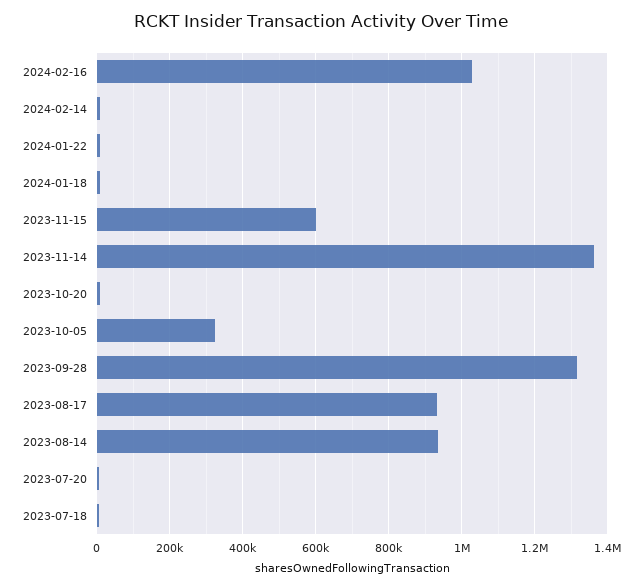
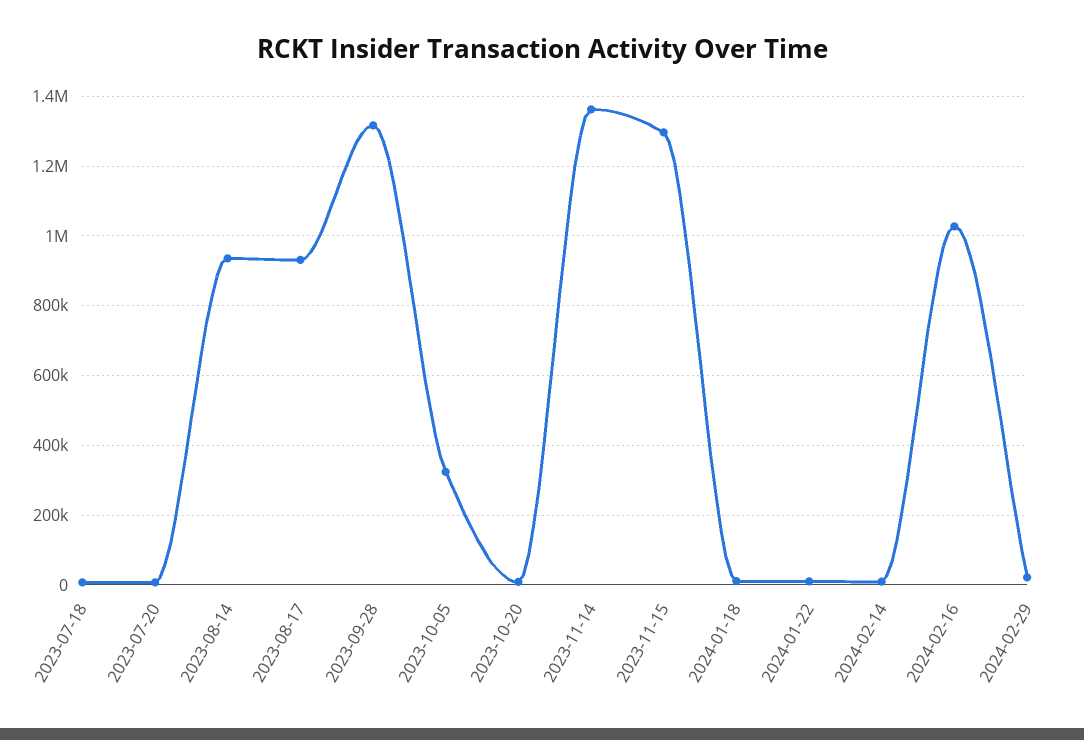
2023-11-15: 600000 -> 1300000
2024-02-29: none -> 20000

